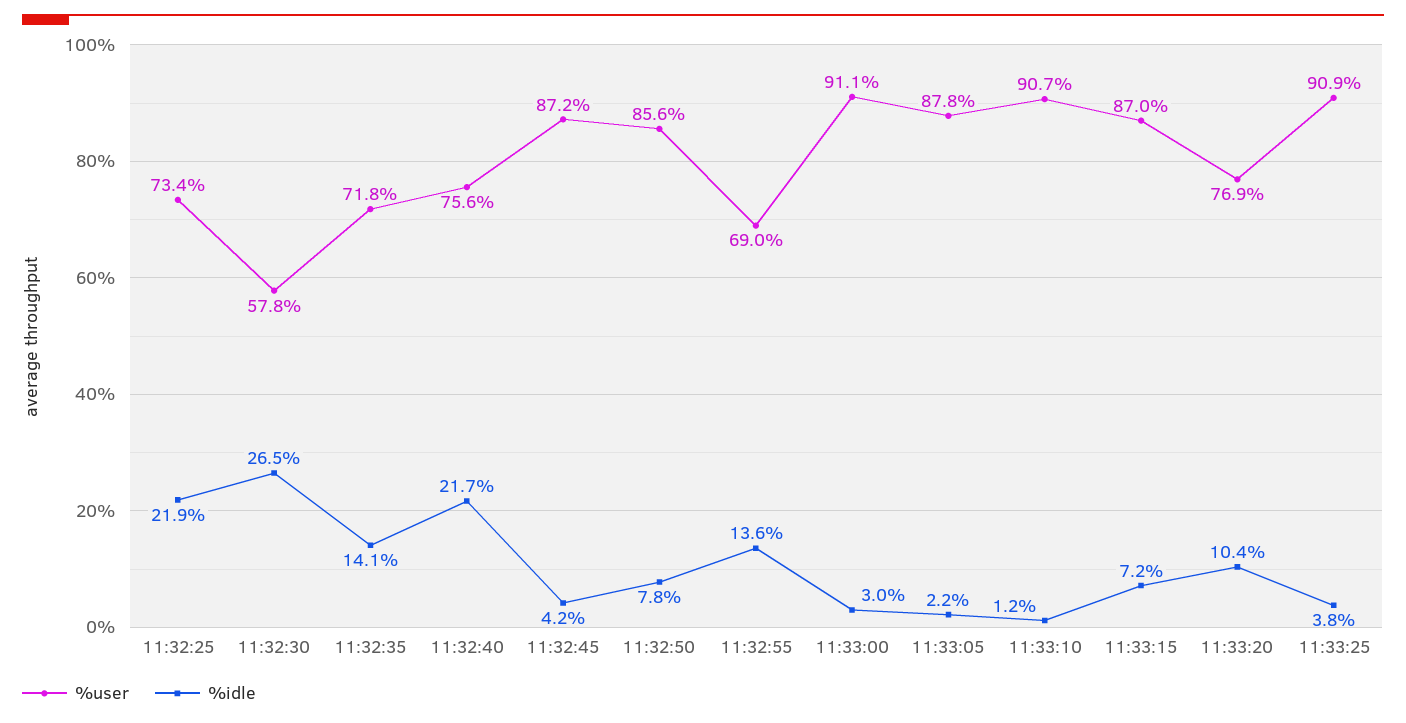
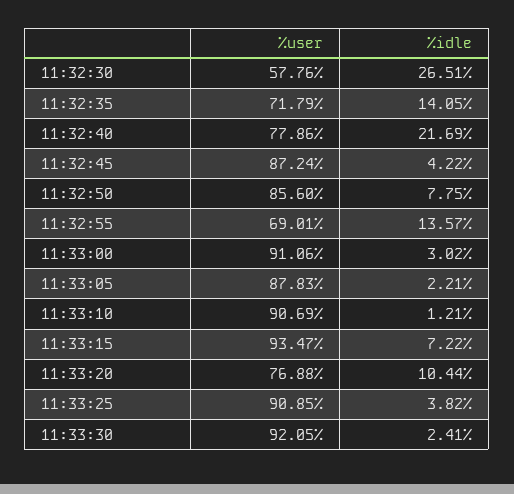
%user, 11:32:25: 73.4 -> none
%idle, 11:32:25: 21.9 -> none
%user, 11:32:40: 75.6 -> 77.86
%user, 11:33:15: 87 -> 93.47
%user, 11:33:30: none -> 92.05
%idle, 11:33:30: none -> 2.41

